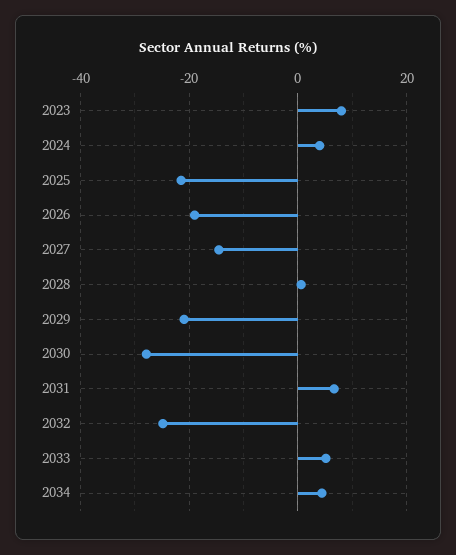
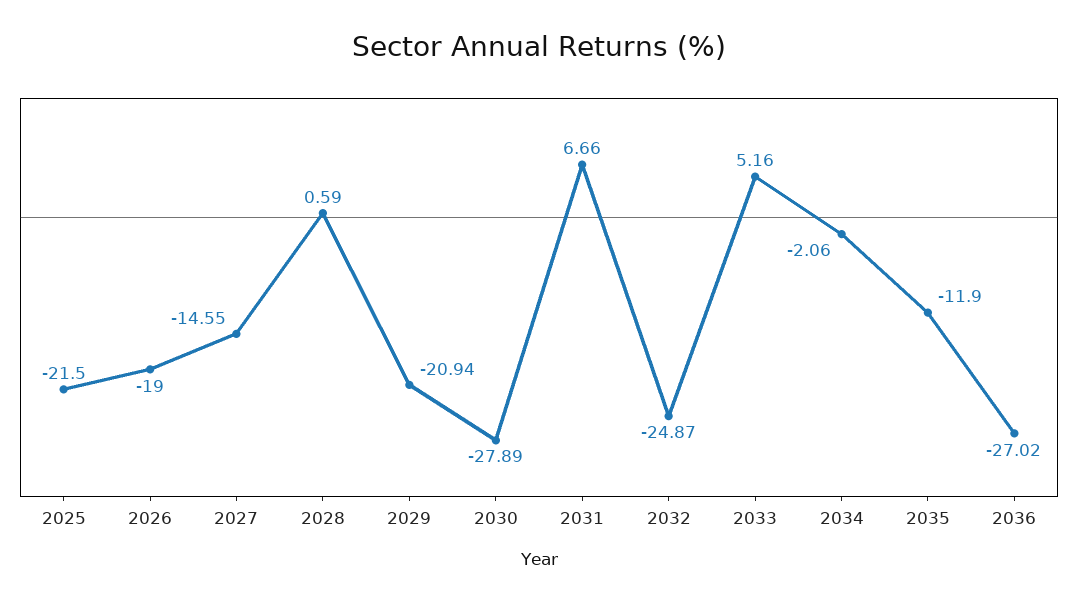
2023: 8 -> none
2024: 4 -> none
2034: 4 -> -2.06
2035: none -> -11.9
2036: none -> -27.02

